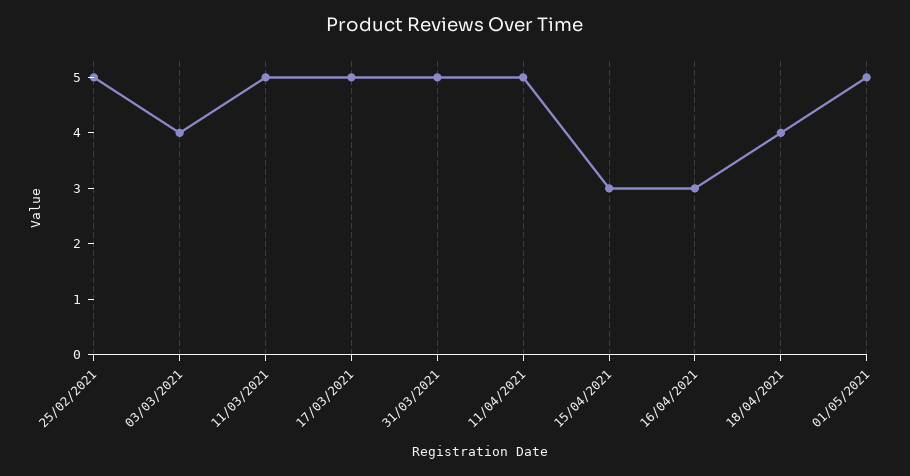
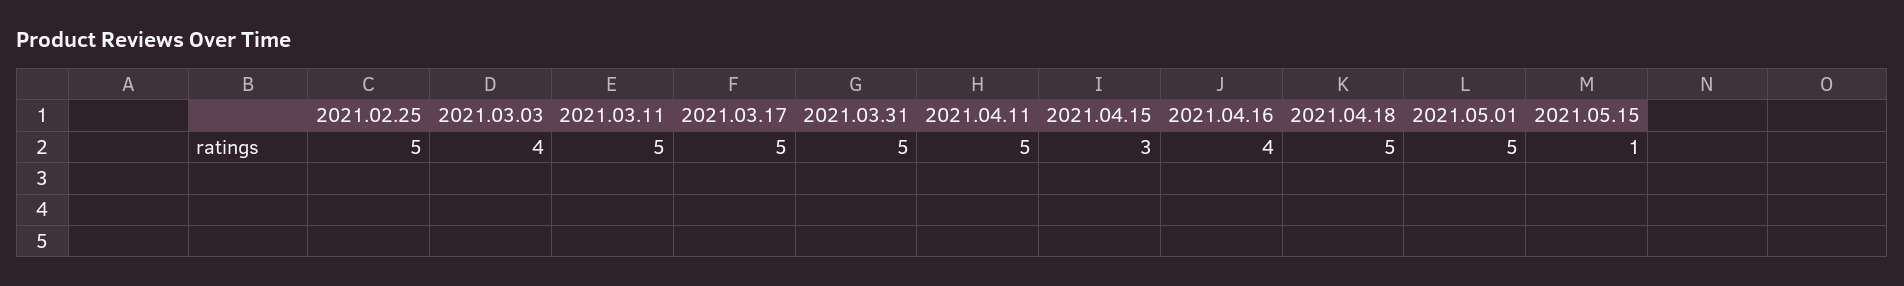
16/04/2021: 3 -> 4
18/04/2021: 4 -> 5
2021.05.15: none -> 1

